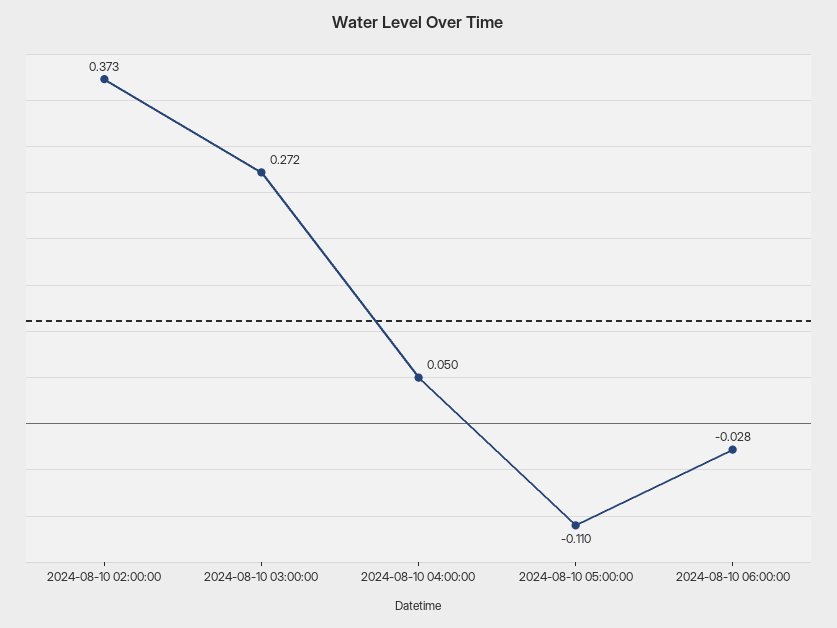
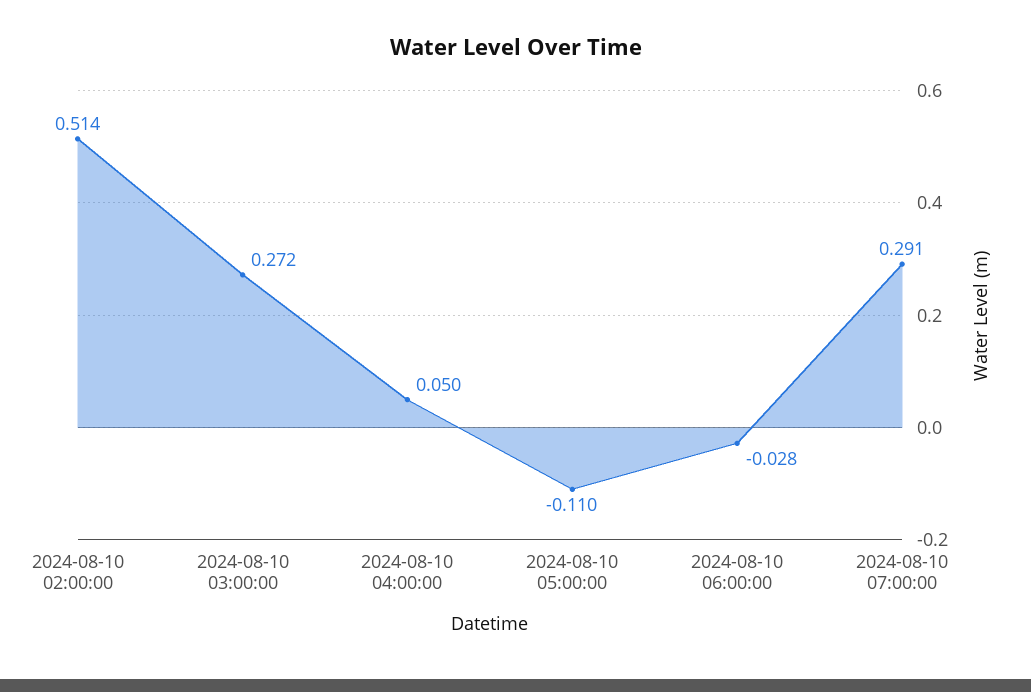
2024-08-10 02:00:00: 0.373 -> 0.514
2024-08-10 07:00:00: none -> 0.291

